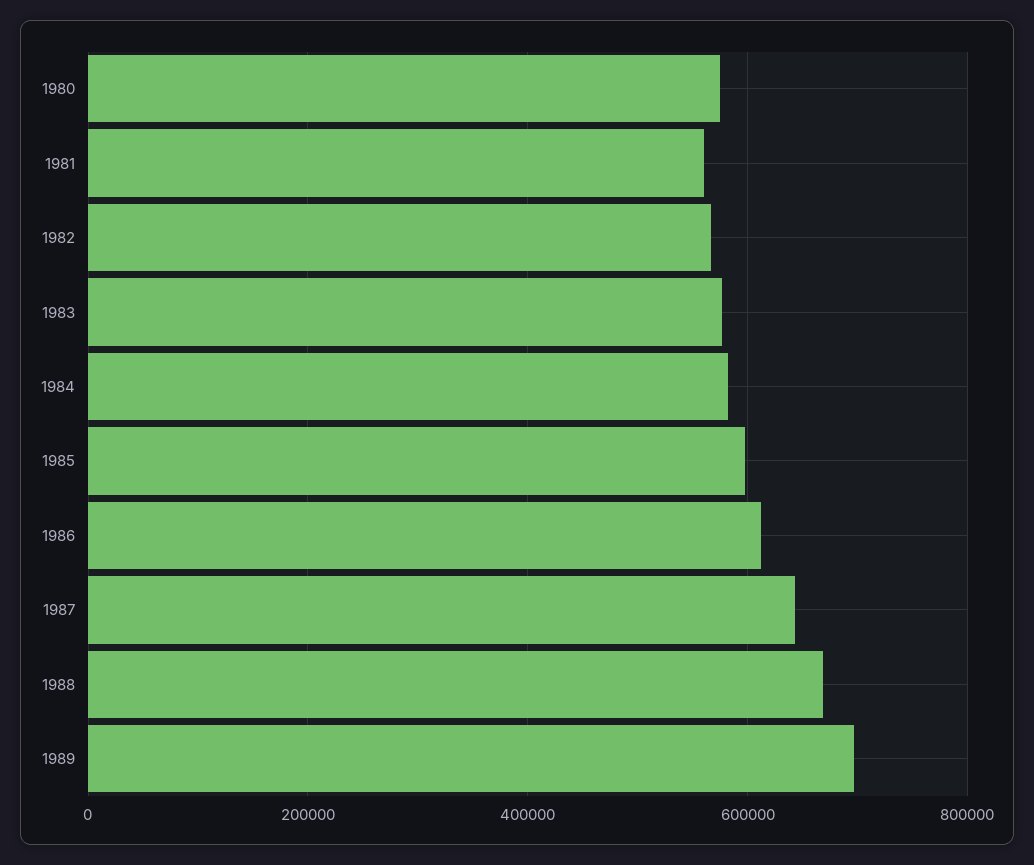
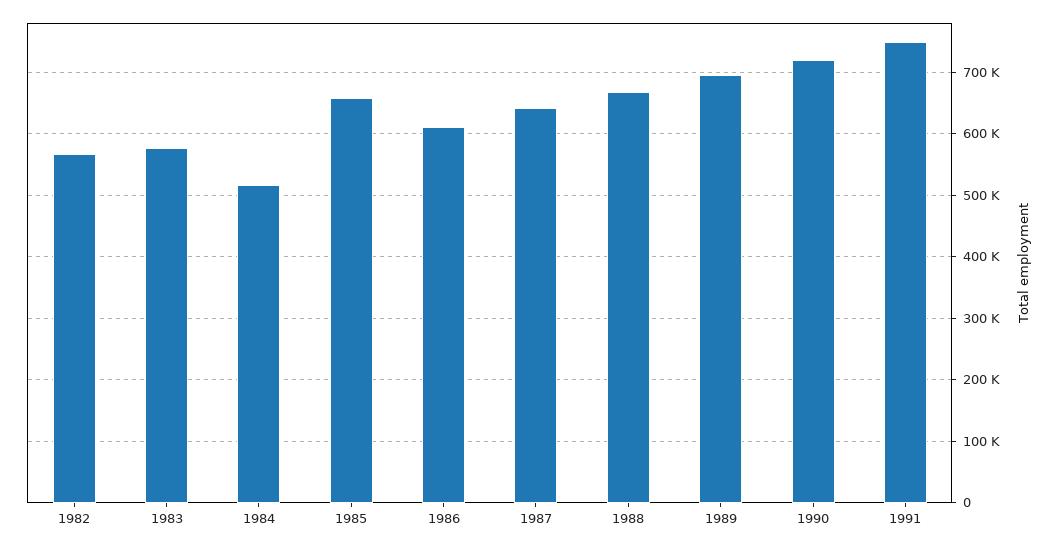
1980: 580000 -> none
1981: 560000 -> none
1984: 580000 -> 520000
1985: 600000 -> 660000
1990: none -> 720000
1991: none -> 750000

